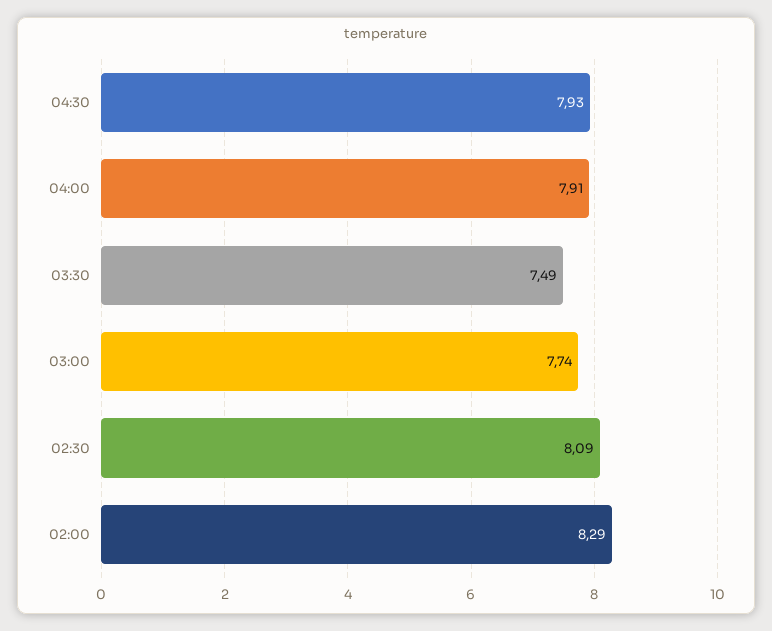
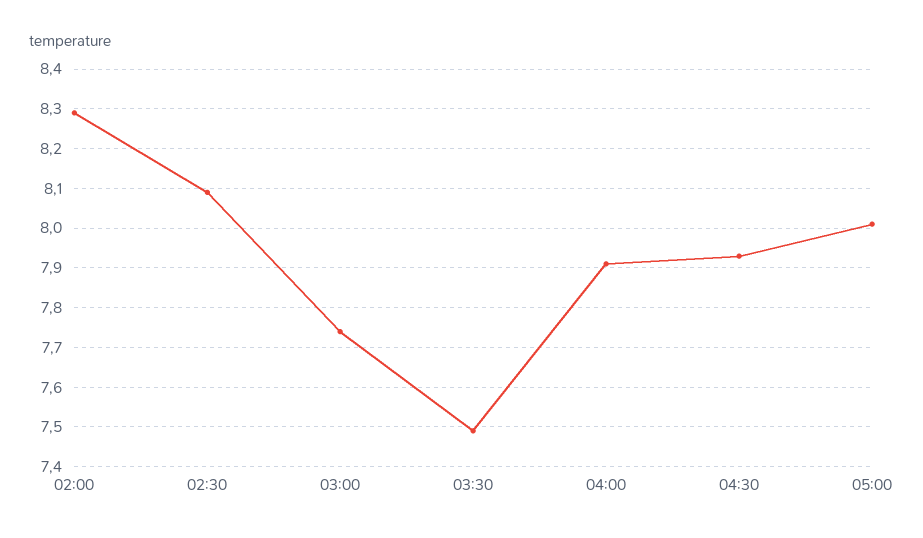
05:00: none -> 8

